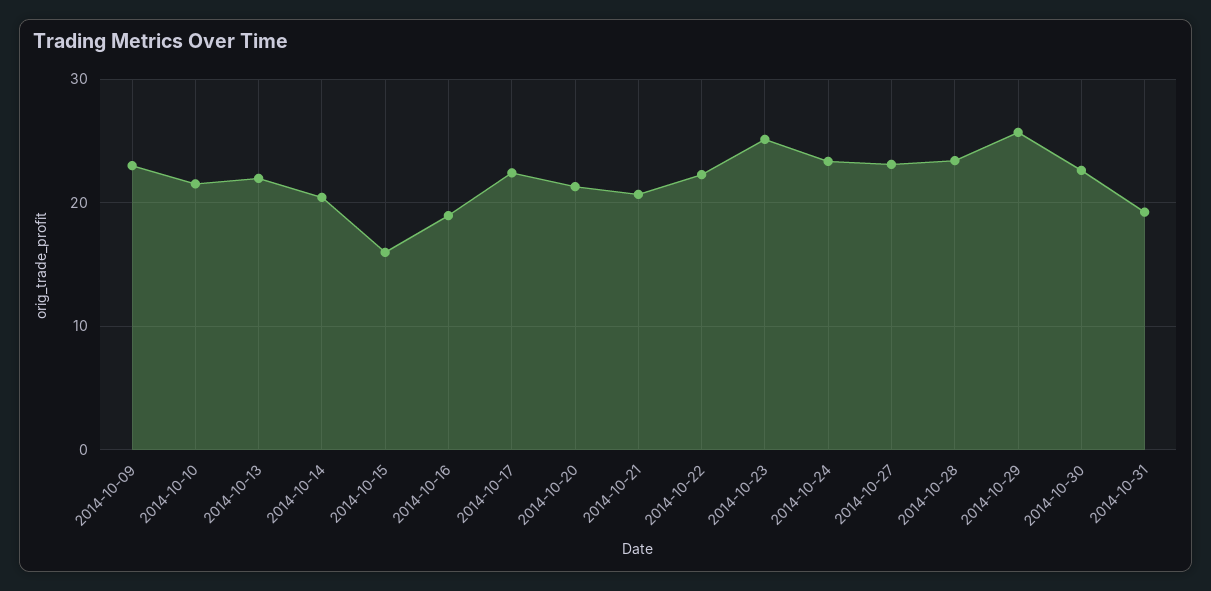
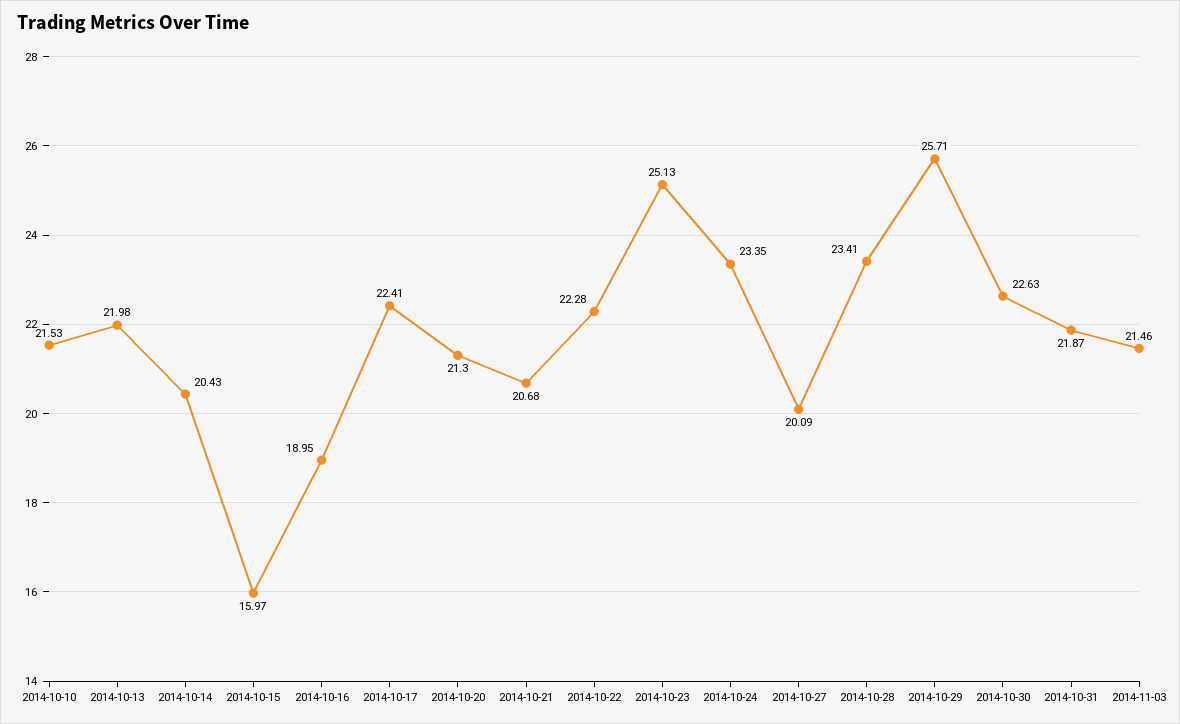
2014-10-09: 23 -> none
2014-10-27: 23 -> 20.09
2014-10-31: 19 -> 21.87
2014-11-03: none -> 21.46

